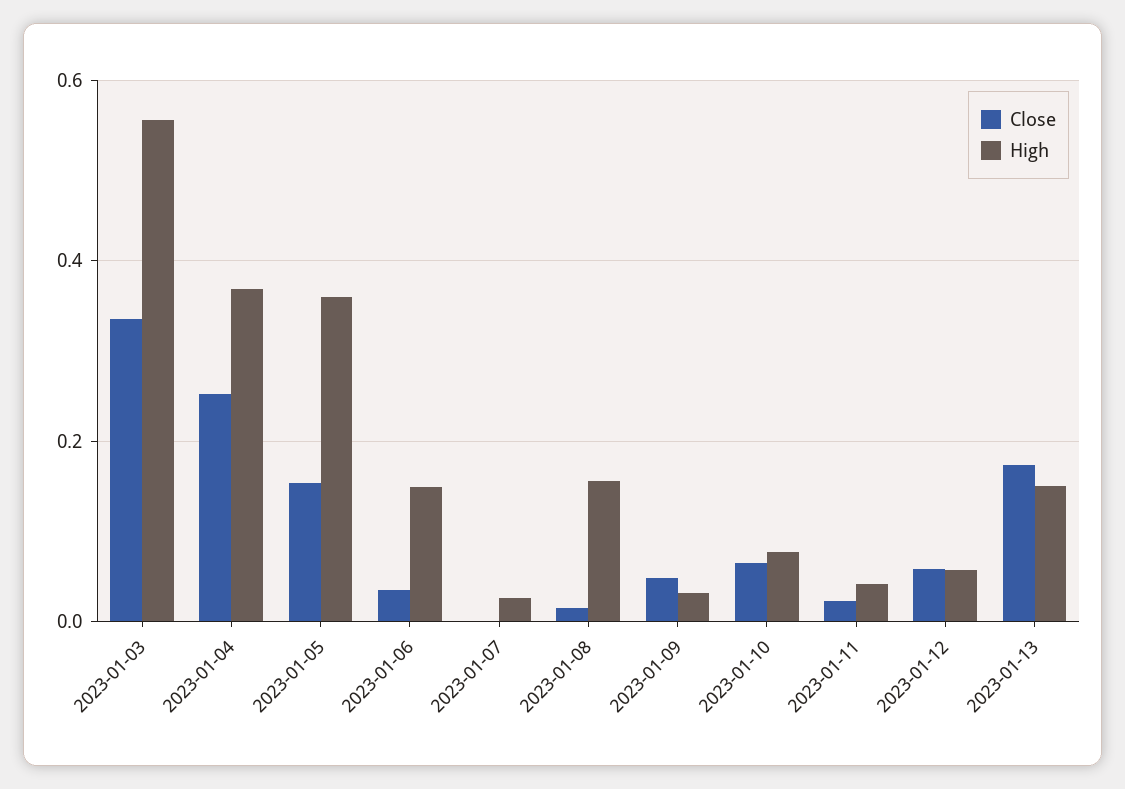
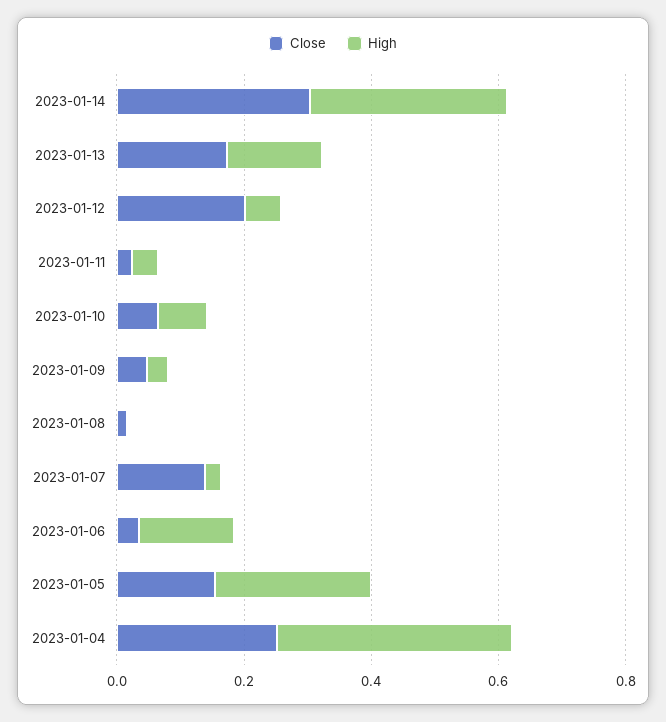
Close, 2023-01-03: 0.34 -> none
High, 2023-01-03: 0.56 -> none
High, 2023-01-05: 0.36 -> 0.25
Close, 2023-01-07: 0 -> 0.15
High, 2023-01-08: 0.16 -> 0
Close, 2023-01-12: 0.06 -> 0.2
Close, 2023-01-14: none -> 0.3
High, 2023-01-14: none -> 0.3

